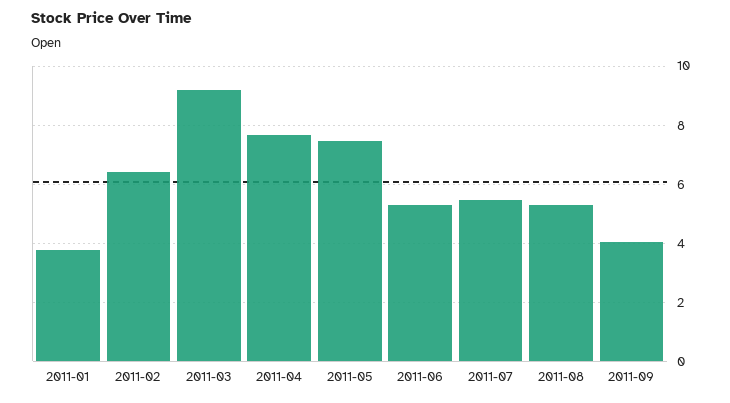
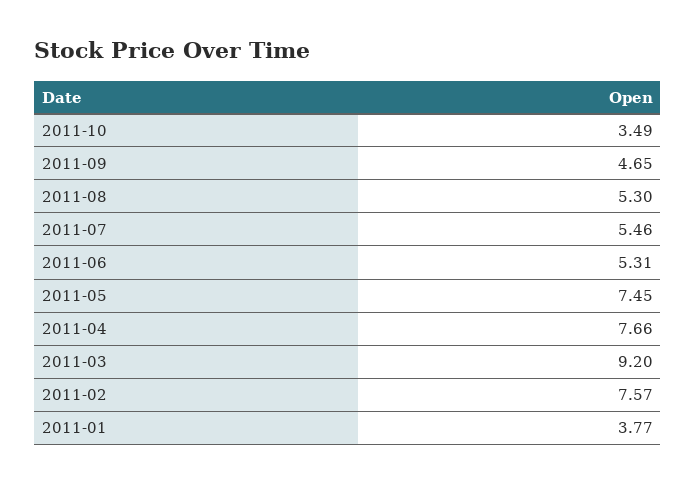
2011-02: 6.5 -> 7.57
2011-09: 4 -> 4.65
2011-10: none -> 3.49

